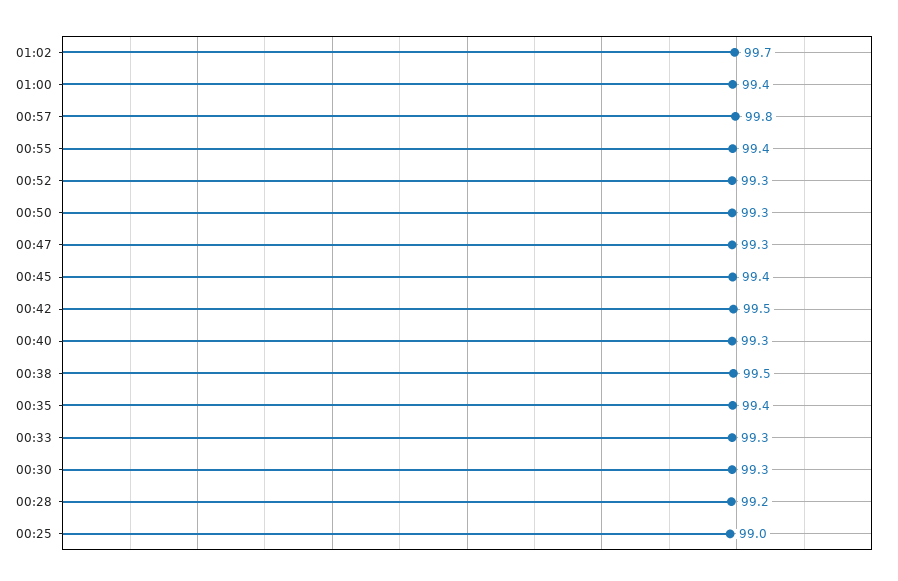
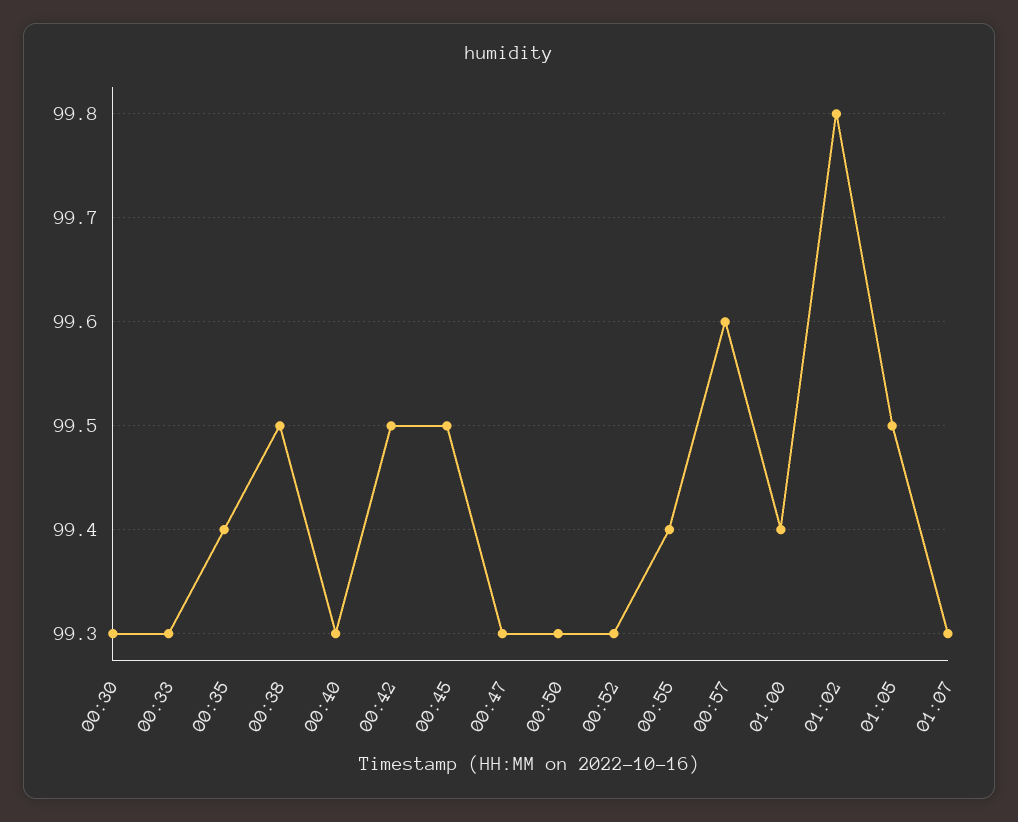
01:02: 99.7 -> 99.8
00:57: 99.8 -> 99.6
00:45: 99.4 -> 99.5
00:28: 99.2 -> none
00:25: 99 -> none
01:05: none -> 99.5
01:07: none -> 99.3

